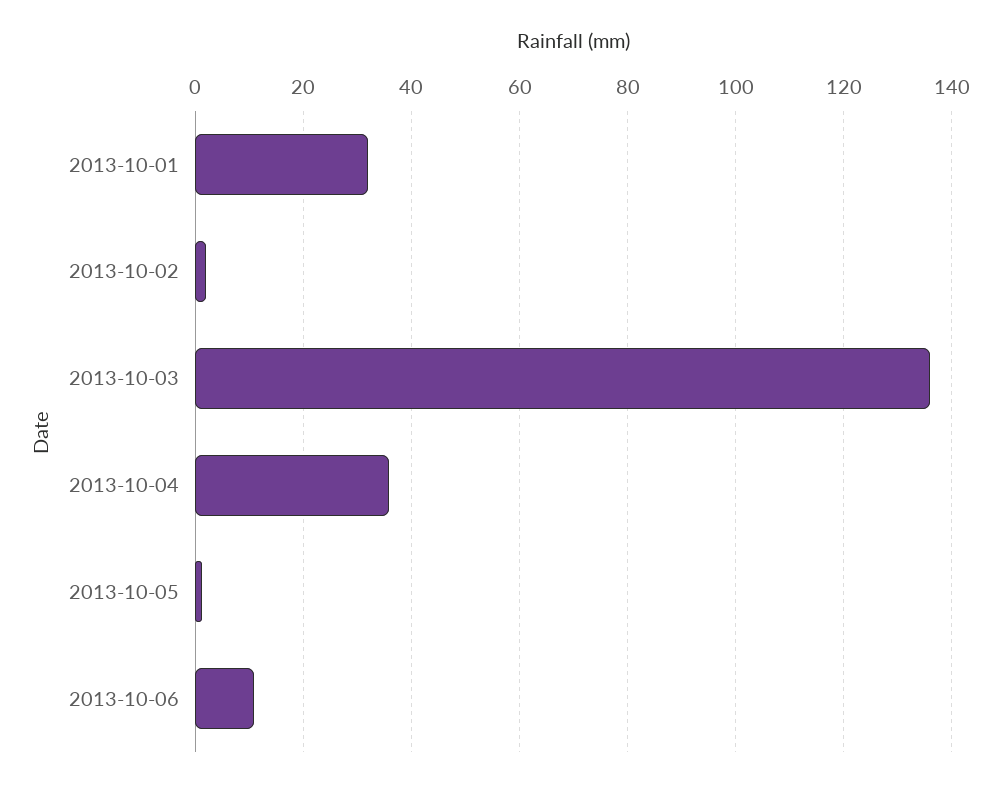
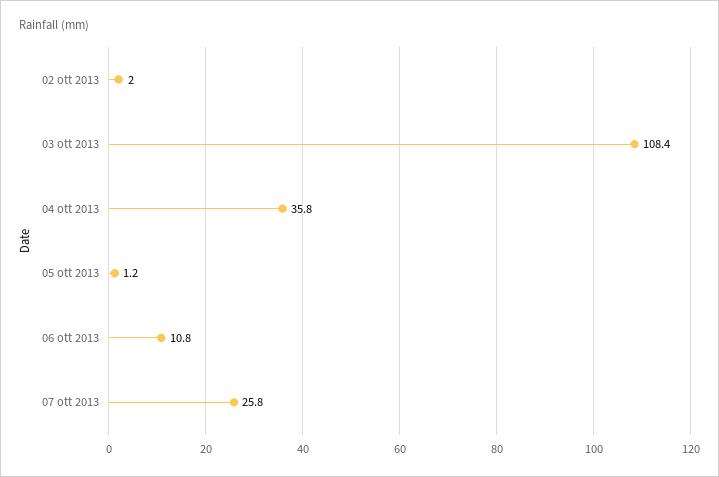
2013-10-01: 32 -> none
2013-10-03: 136 -> 108.4
07 ott 2013: none -> 25.8

